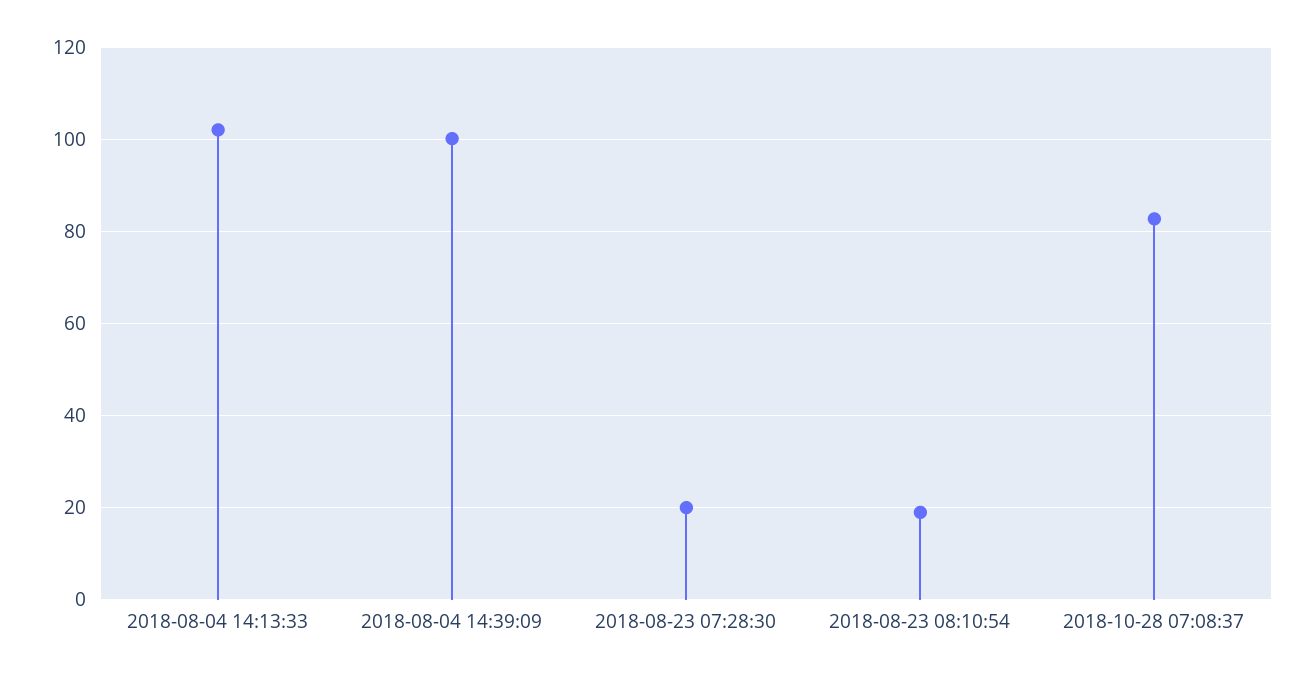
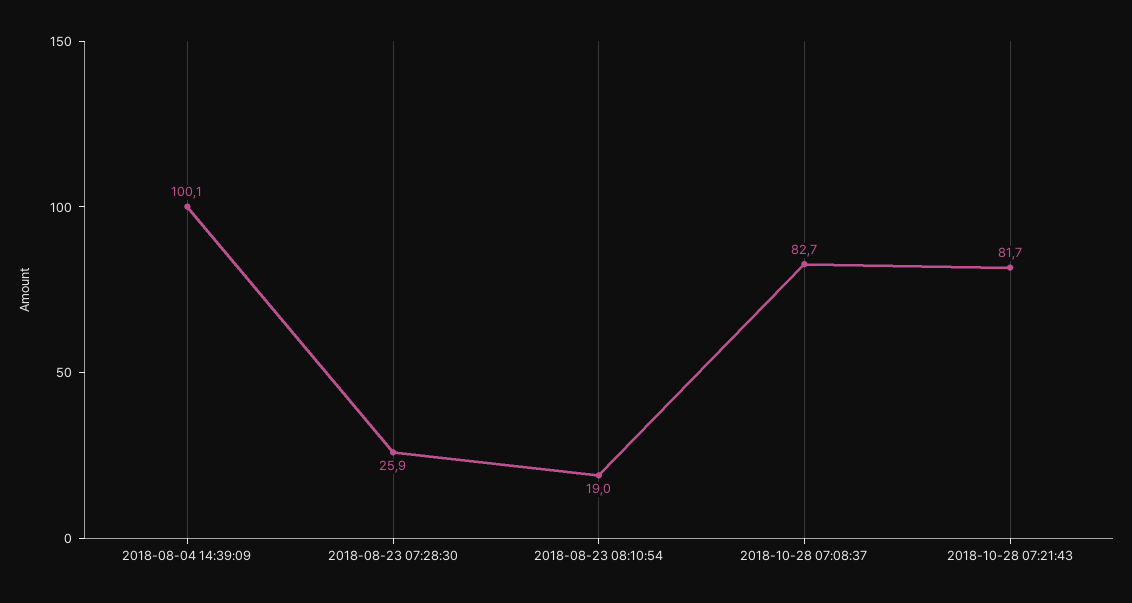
2018-08-04 14:13:33: 102 -> none
2018-08-23 07:28:30: 20 -> 25.9
2018-10-28 07:21:43: none -> 81.7

